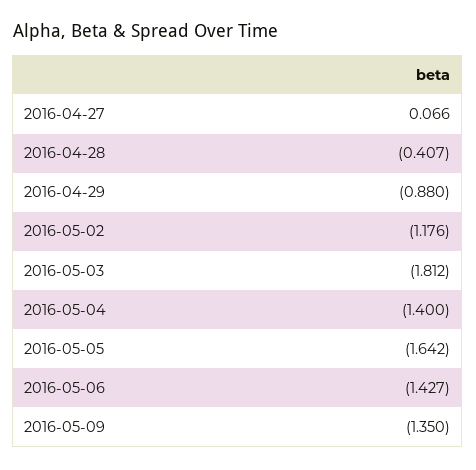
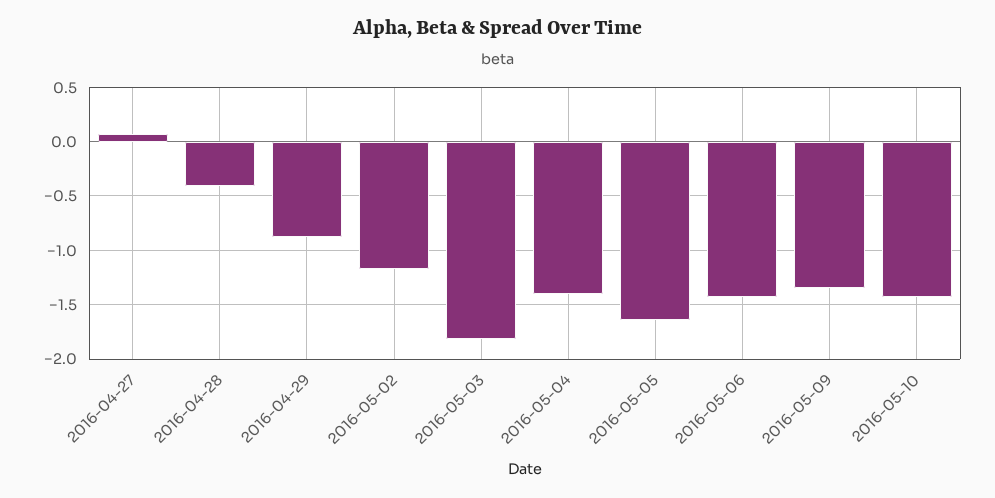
2016-05-10: none -> -1.4

